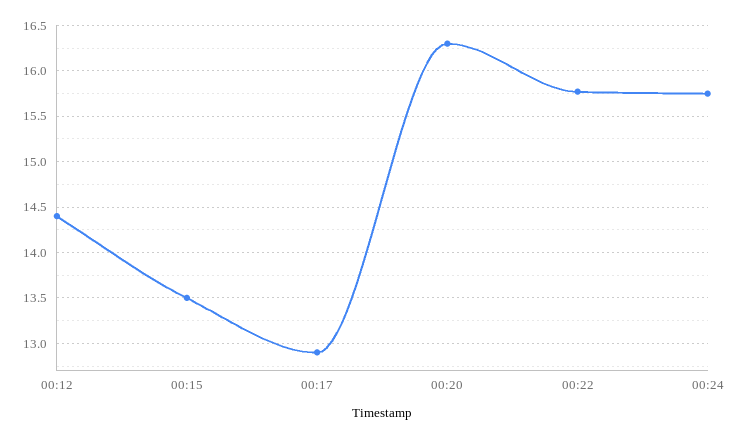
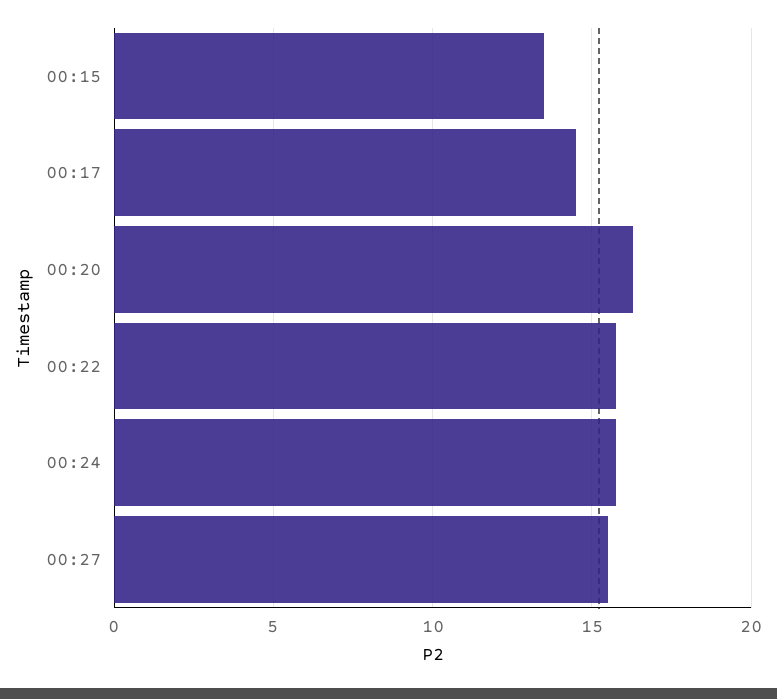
00:12: 14.4 -> none
00:17: 12.9 -> 14.5
00:27: none -> 15.5

